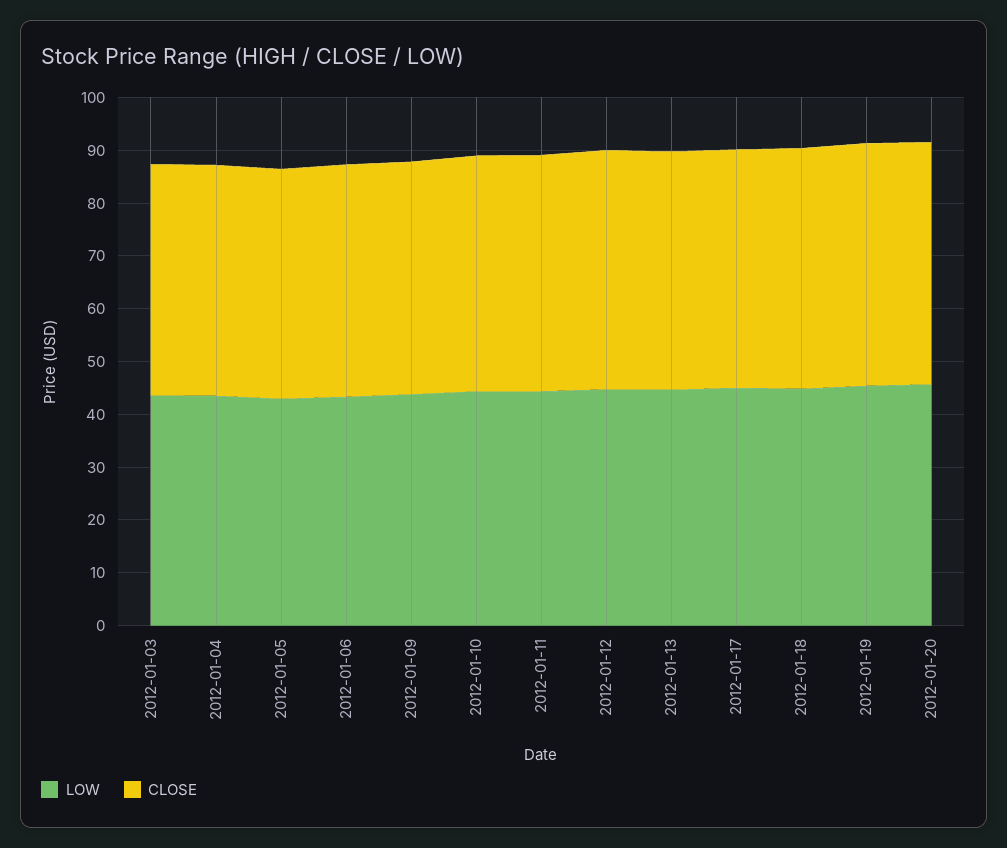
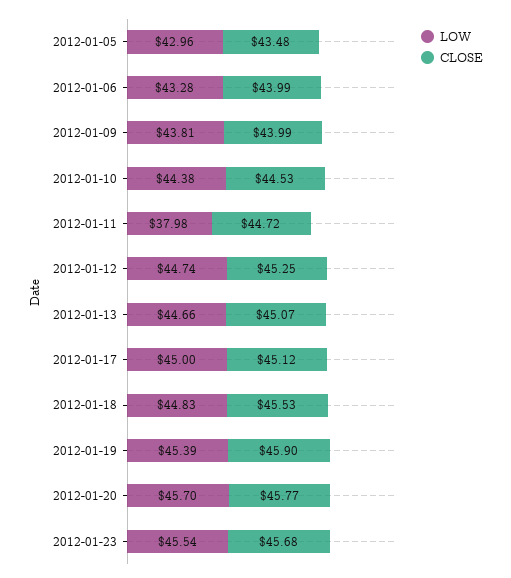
LOW, 2012-01-03: 44 -> none
CLOSE, 2012-01-03: 44 -> none
LOW, 2012-01-04: 44 -> none
CLOSE, 2012-01-04: 44 -> none
LOW, 2012-01-11: 44 -> 37.98
LOW, 2012-01-23: none -> 45.54
CLOSE, 2012-01-23: none -> 45.68

